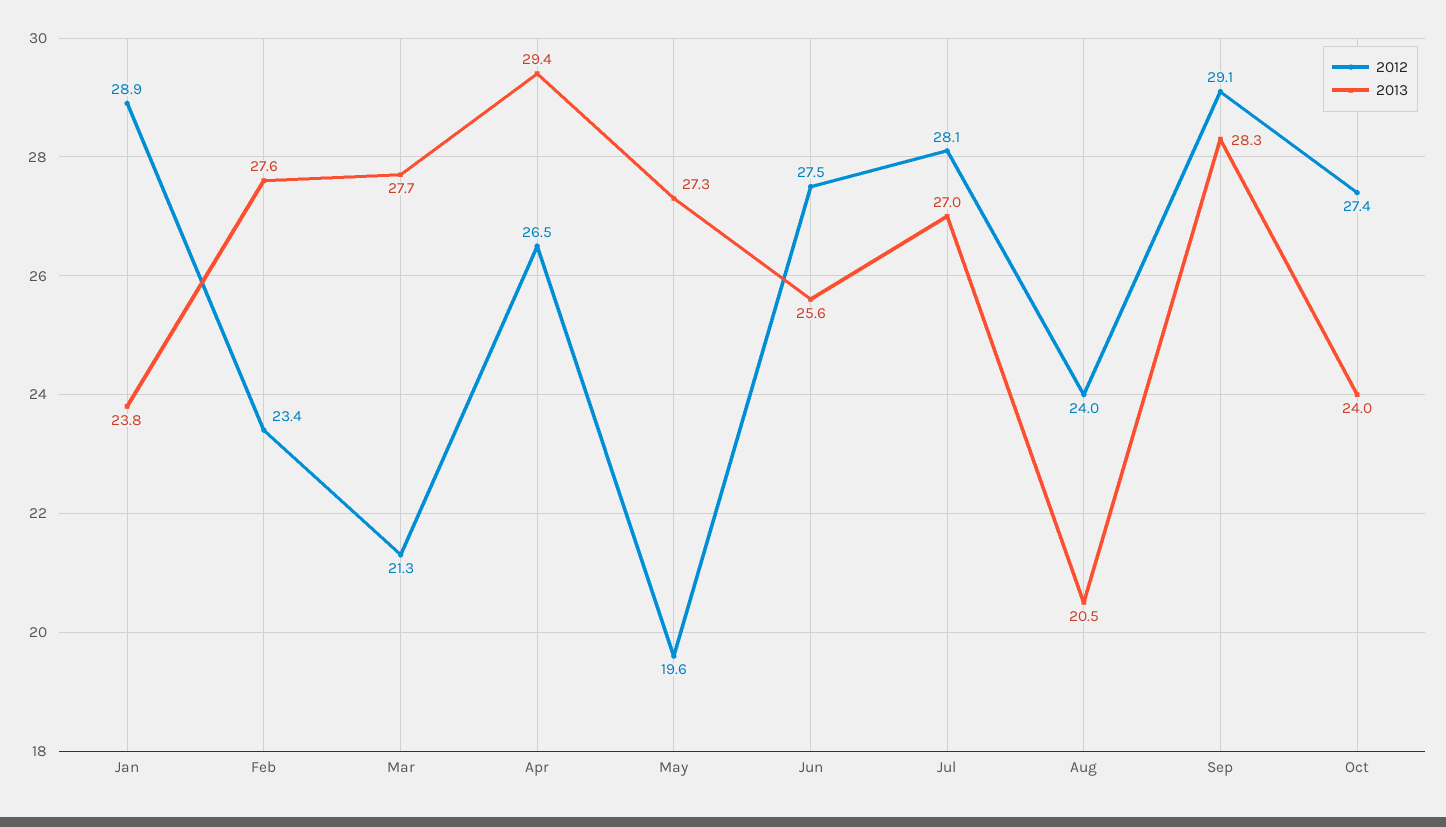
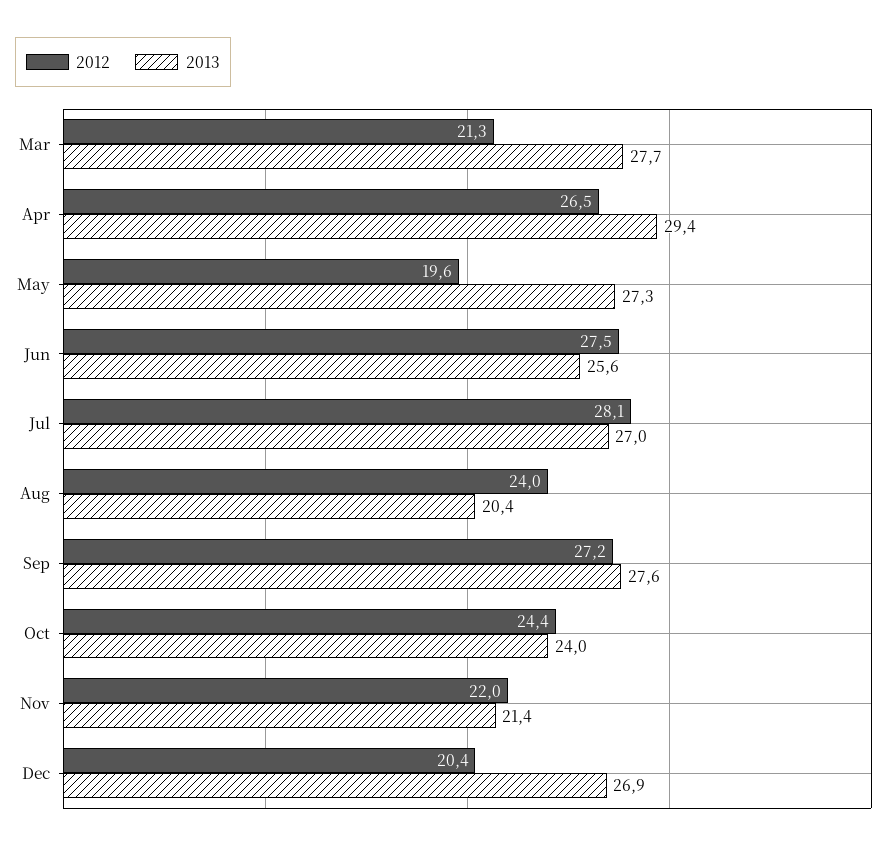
2012, Jan: 28.9 -> none
2013, Jan: 23.8 -> none
2012, Feb: 23.4 -> none
2013, Feb: 27.6 -> none
2013, Aug: 20.5 -> 20.4
2012, Sep: 29.1 -> 27.2
2013, Sep: 28.3 -> 27.6
2012, Oct: 27.4 -> 24.4
2012, Nov: none -> 22
2013, Nov: none -> 21.4
2012, Dec: none -> 20.4
2013, Dec: none -> 26.9

